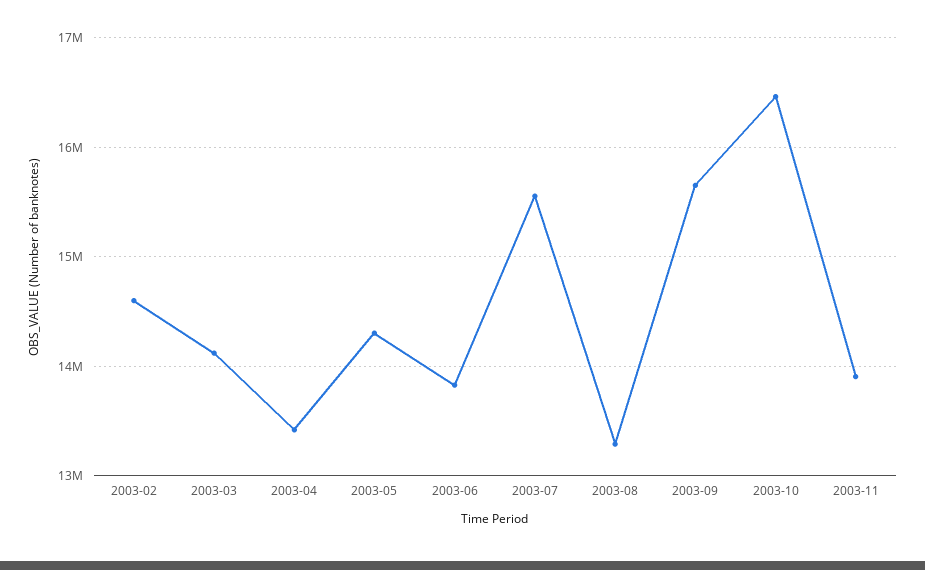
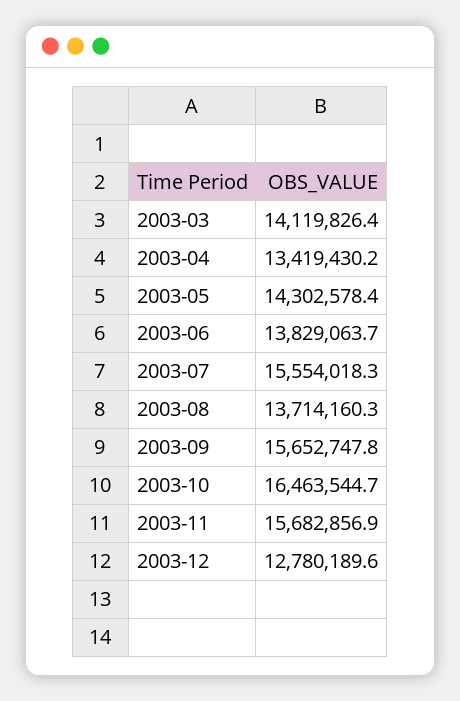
2003-02: 14600000 -> none
2003-08: 13300000 -> 13714160.3
2003-11: 13900000 -> 15682856.9
2003-12: none -> 12780189.6

